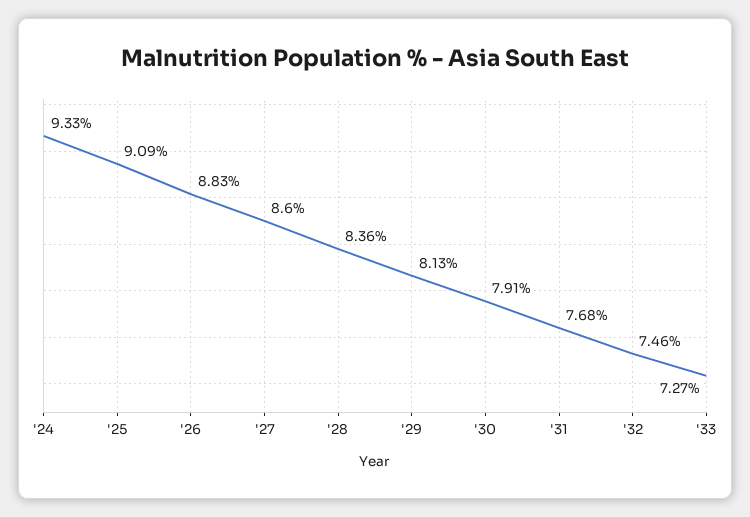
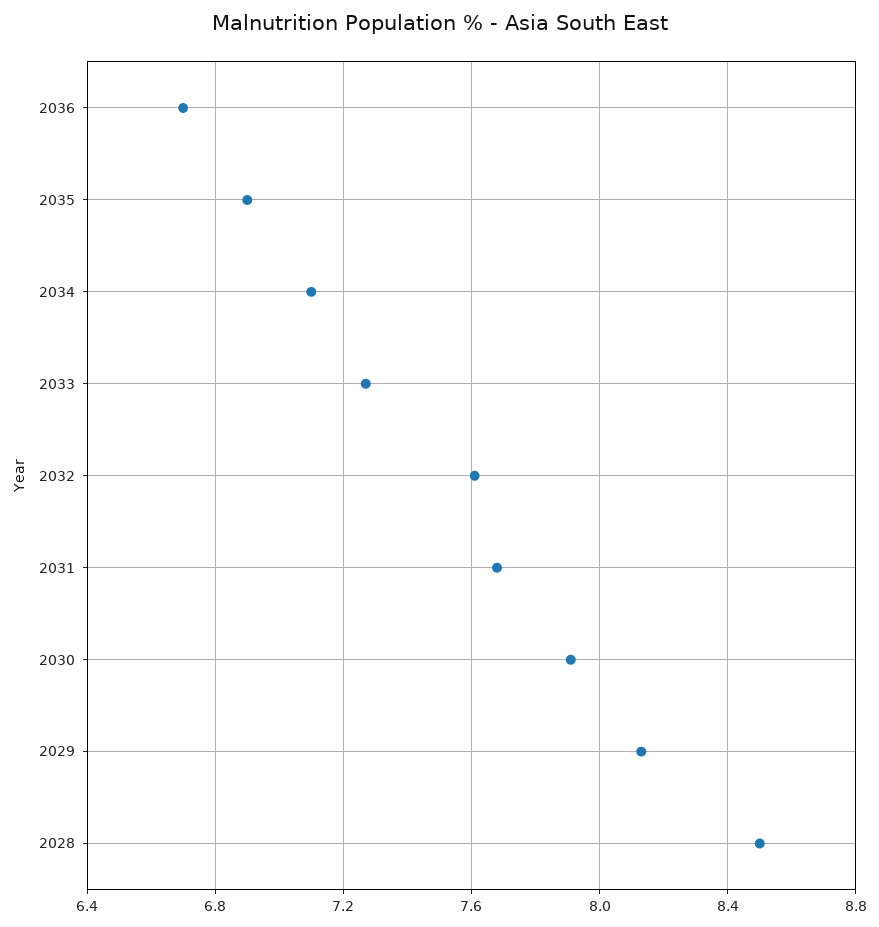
'24: 9.33 -> none
'25: 9.09 -> none
'26: 8.83 -> none
'27: 8.6 -> none
'28: 8.36 -> 8.5
'32: 7.46 -> 7.6
2036: none -> 6.7
2035: none -> 6.9
2034: none -> 7.1

